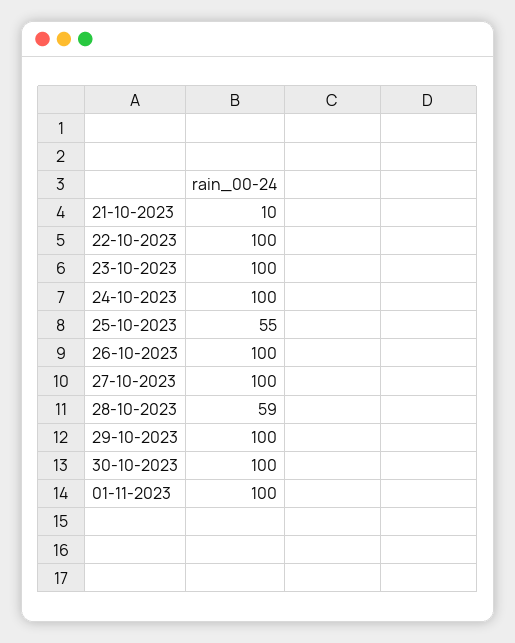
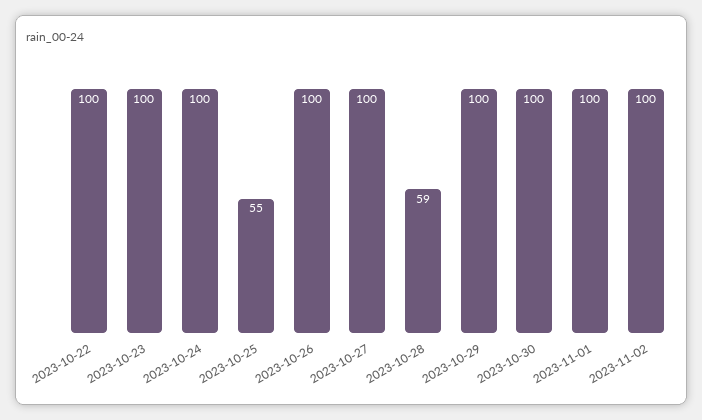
21-10-2023: 10 -> none
2023-11-02: none -> 100

